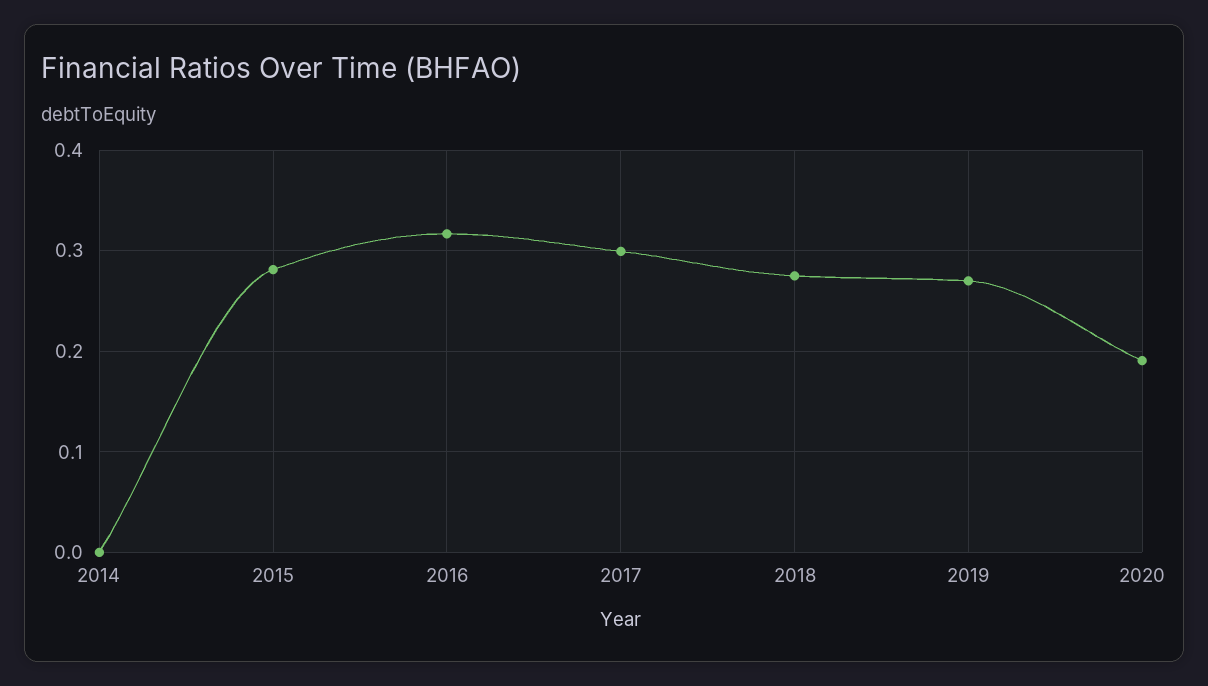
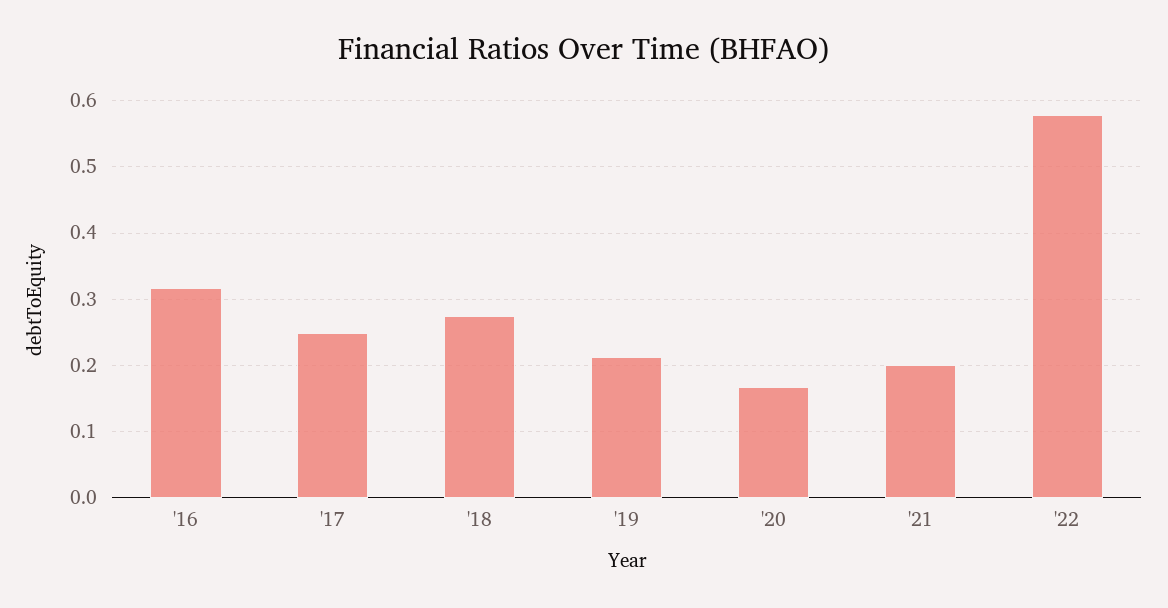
2014: 0 -> none
2015: 0.28 -> none
2017: 0.3 -> 0.25
2019: 0.27 -> 0.21
2020: 0.19 -> 0.17
'21: none -> 0.2
'22: none -> 0.58

